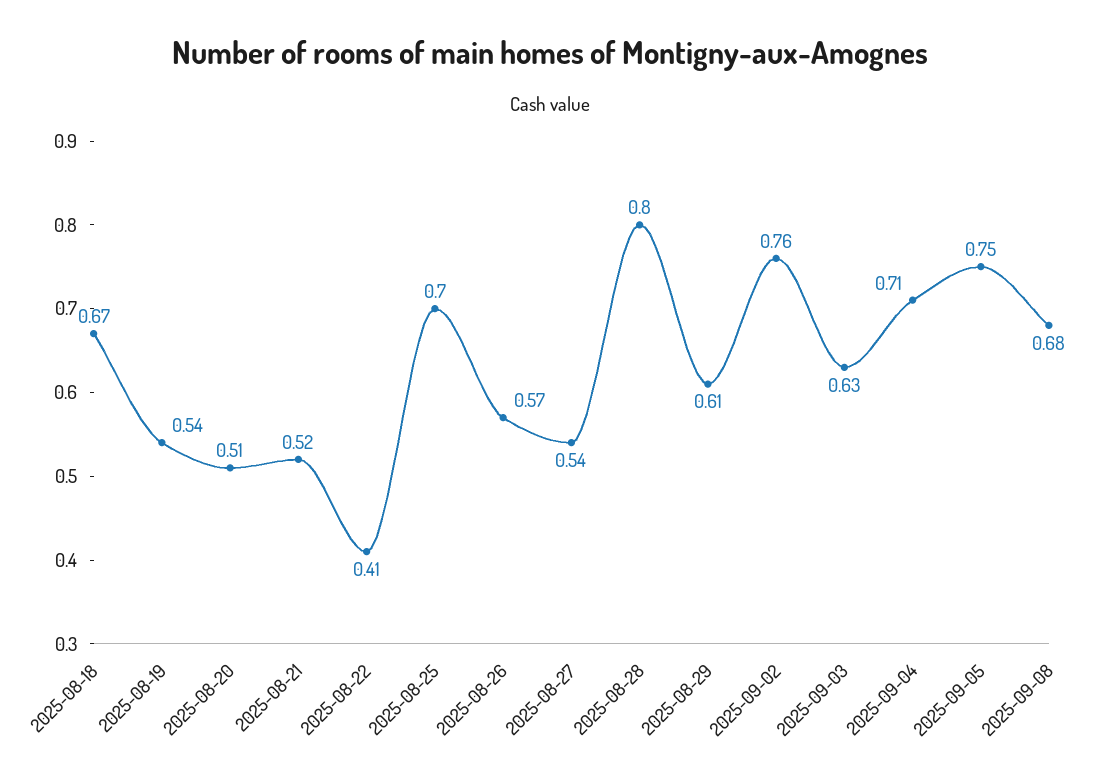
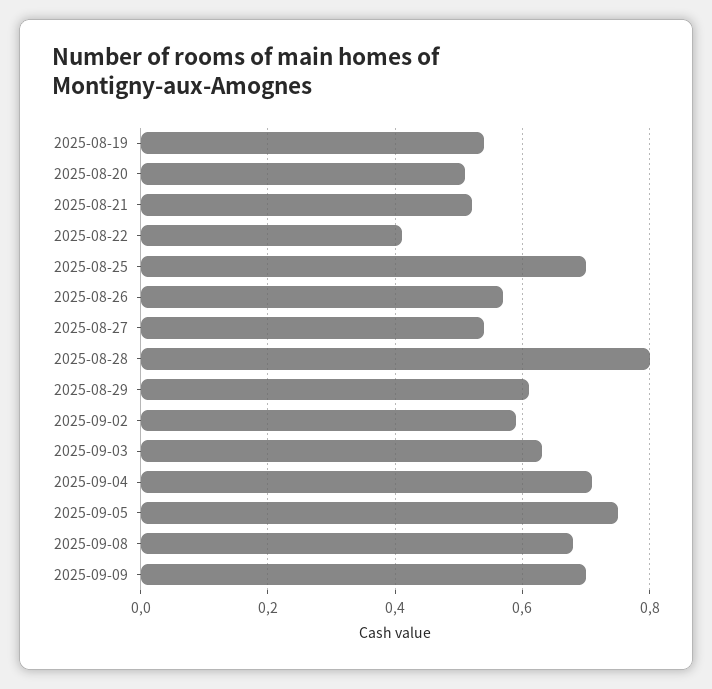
2025-08-18: 0.67 -> none
2025-09-02: 0.76 -> 0.6
2025-09-09: none -> 0.7

